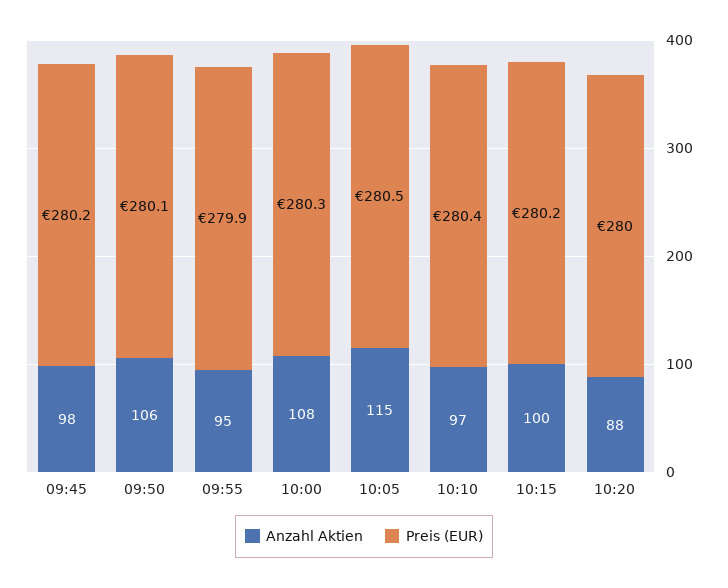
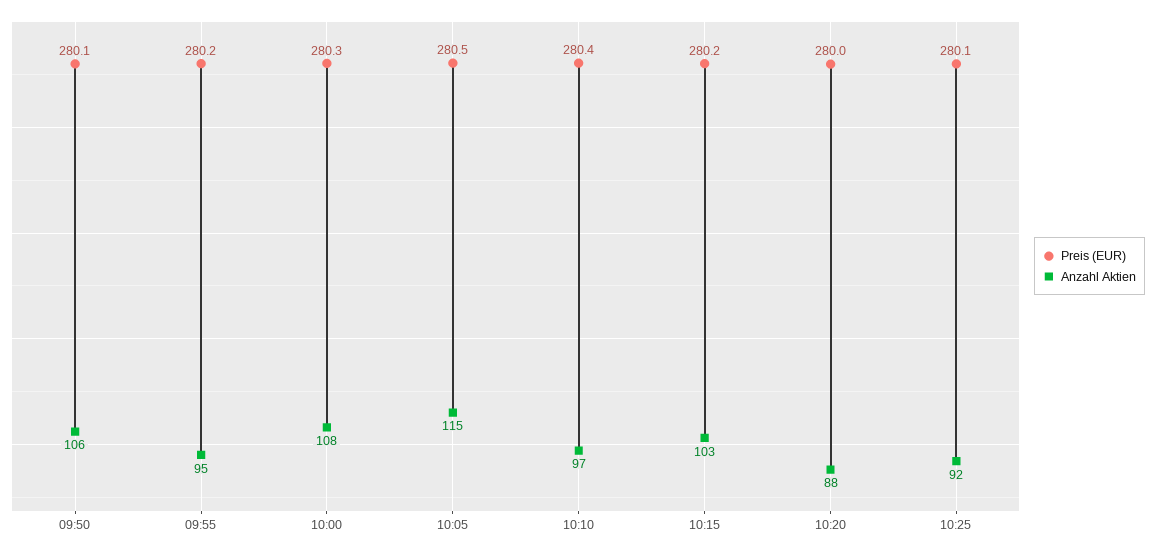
Anzahl Aktien, 09:45: 98 -> none
Preis (EUR), 09:45: 280.2 -> none
Preis (EUR), 09:55: 279.9 -> 280.2
Anzahl Aktien, 10:15: 100 -> 103
Preis (EUR), 10:25: none -> 280.1
Anzahl Aktien, 10:25: none -> 92

